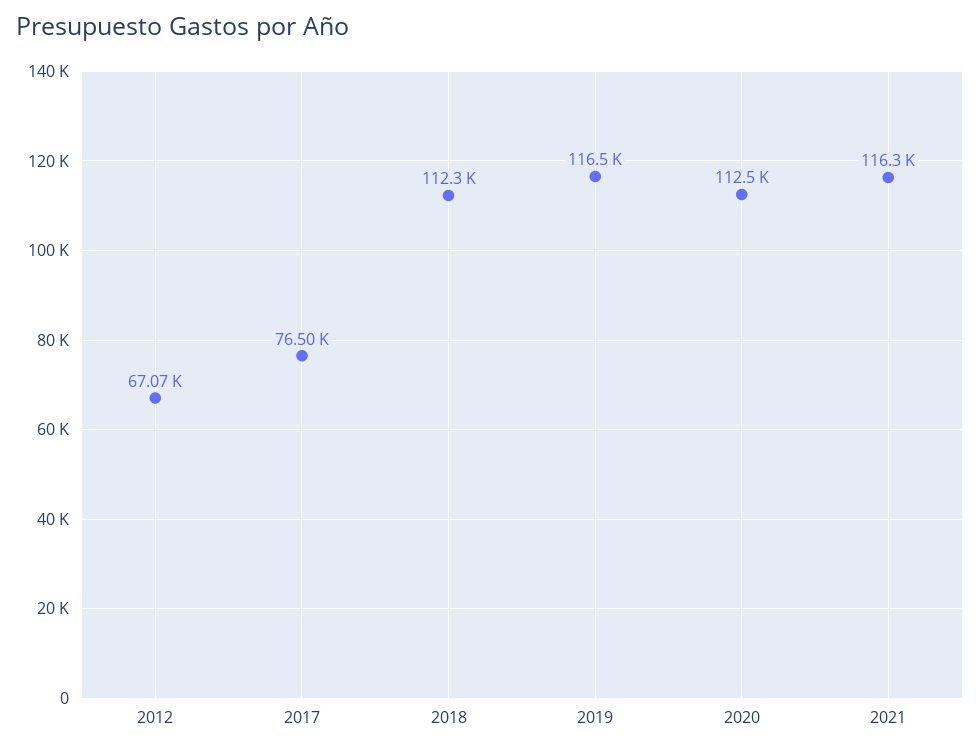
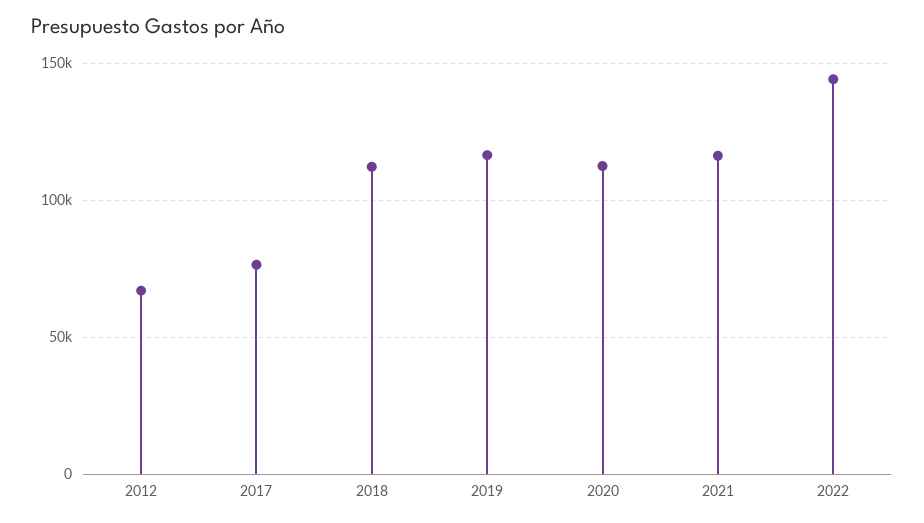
2022: none -> 145000

